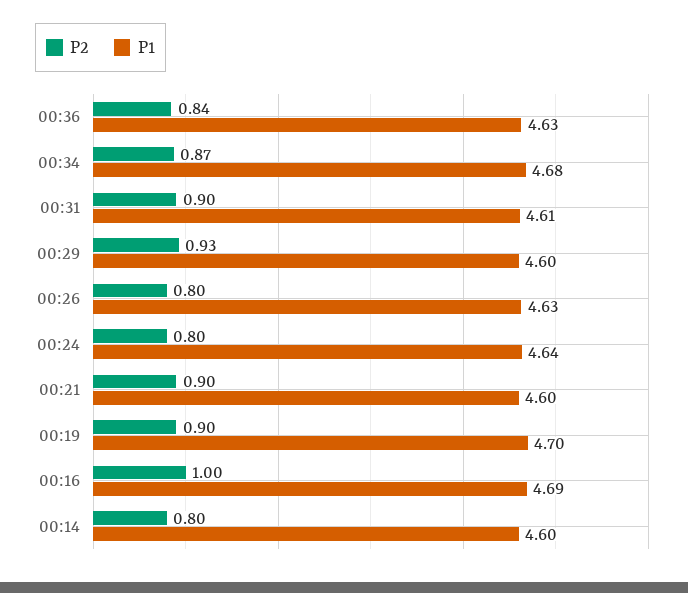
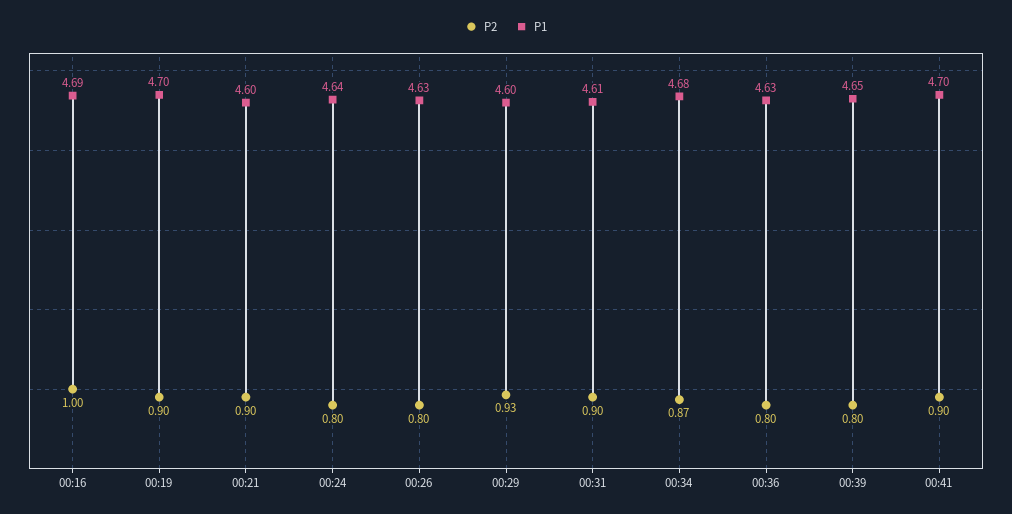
P2, 00:36: 0.84 -> 0.8
P2, 00:14: 0.8 -> none
P1, 00:14: 4.6 -> none
P2, 00:39: none -> 0.8
P1, 00:39: none -> 4.65
P2, 00:41: none -> 0.9
P1, 00:41: none -> 4.7

